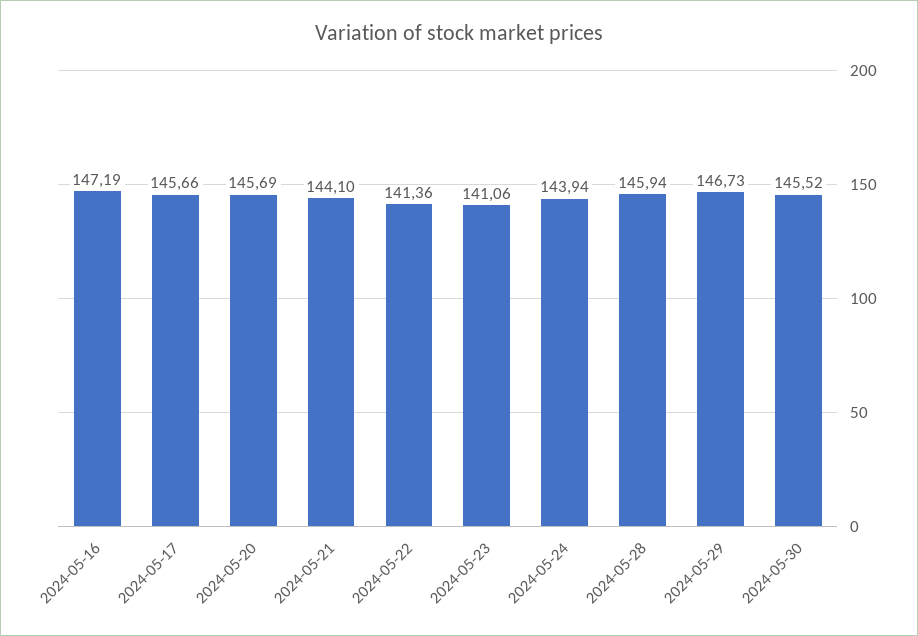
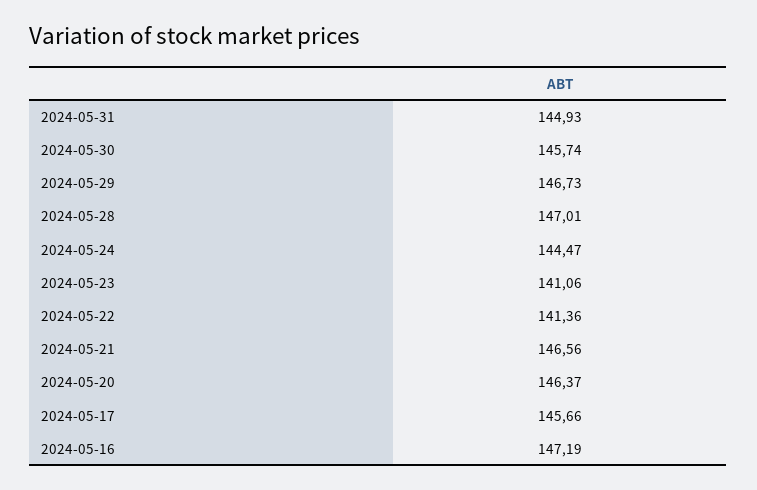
2024-05-20: 145.69 -> 146.37
2024-05-21: 144.1 -> 146.56
2024-05-24: 143.94 -> 144.47
2024-05-28: 145.94 -> 147.01
2024-05-30: 145.52 -> 145.74
2024-05-31: none -> 144.93

